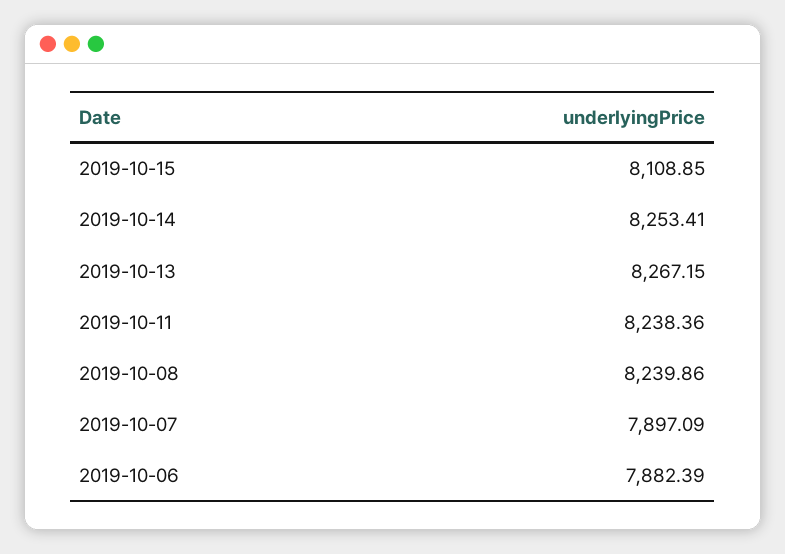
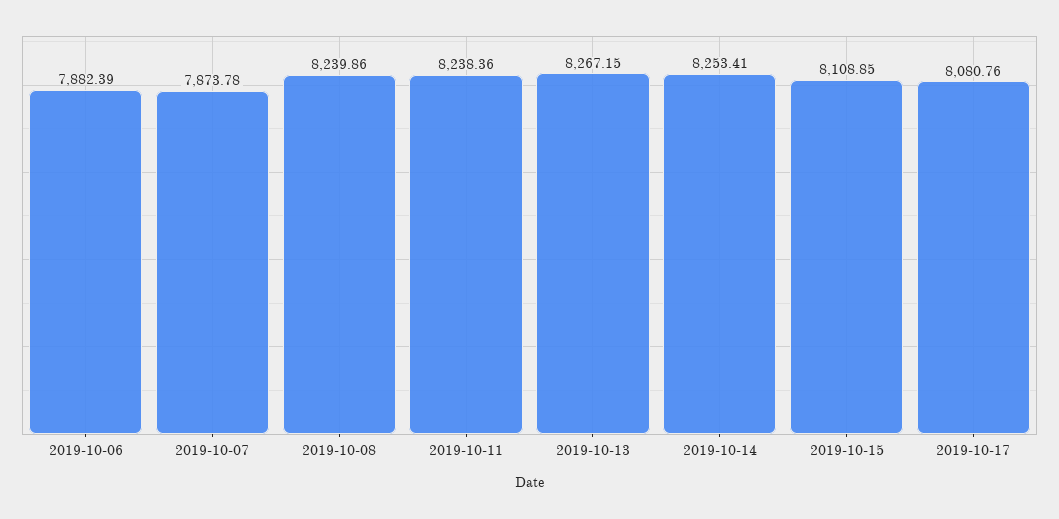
2019-10-07: 7897.09 -> 7873.78
2019-10-17: none -> 8080.76

